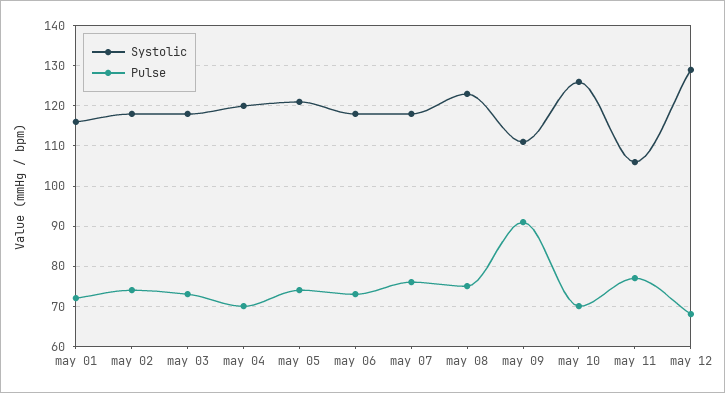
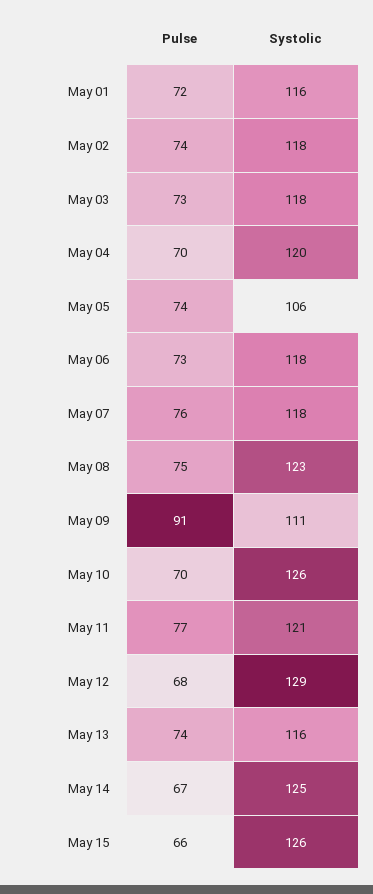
Systolic, may 05: 120 -> 106
Systolic, may 11: 105 -> 121
Pulse, May 13: none -> 74
Systolic, May 13: none -> 116
Pulse, May 14: none -> 67
Systolic, May 14: none -> 125
Pulse, May 15: none -> 66
Systolic, May 15: none -> 126

